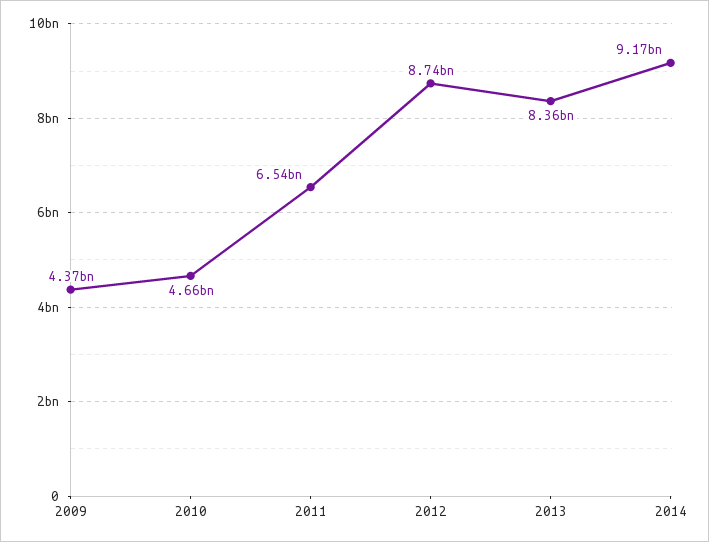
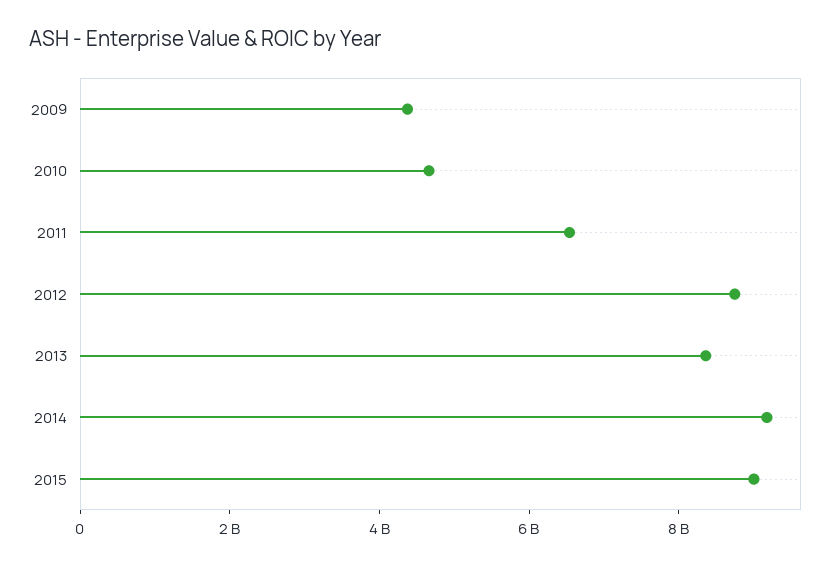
2015: none -> 9000000000

